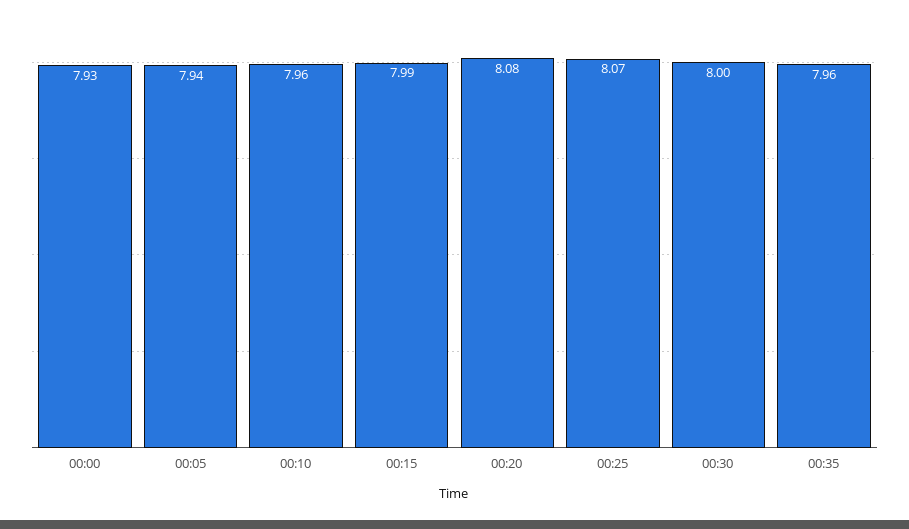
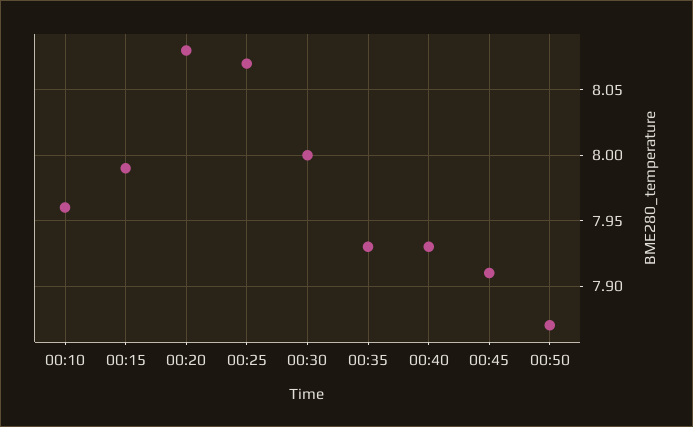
00:00: 7.93 -> none
00:05: 7.94 -> none
00:35: 7.96 -> 7.93
00:40: none -> 7.93
00:45: none -> 7.91
00:50: none -> 7.87

